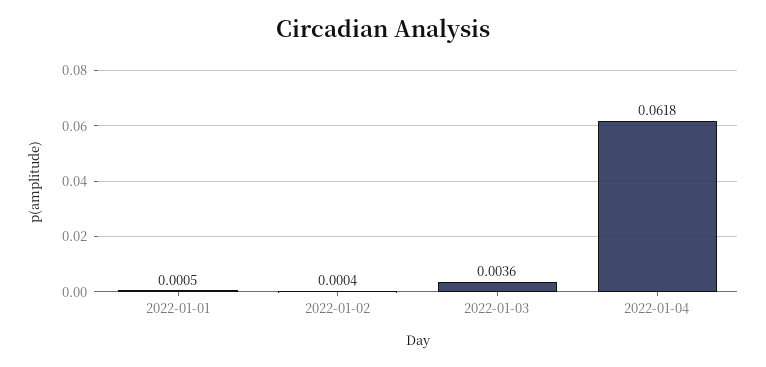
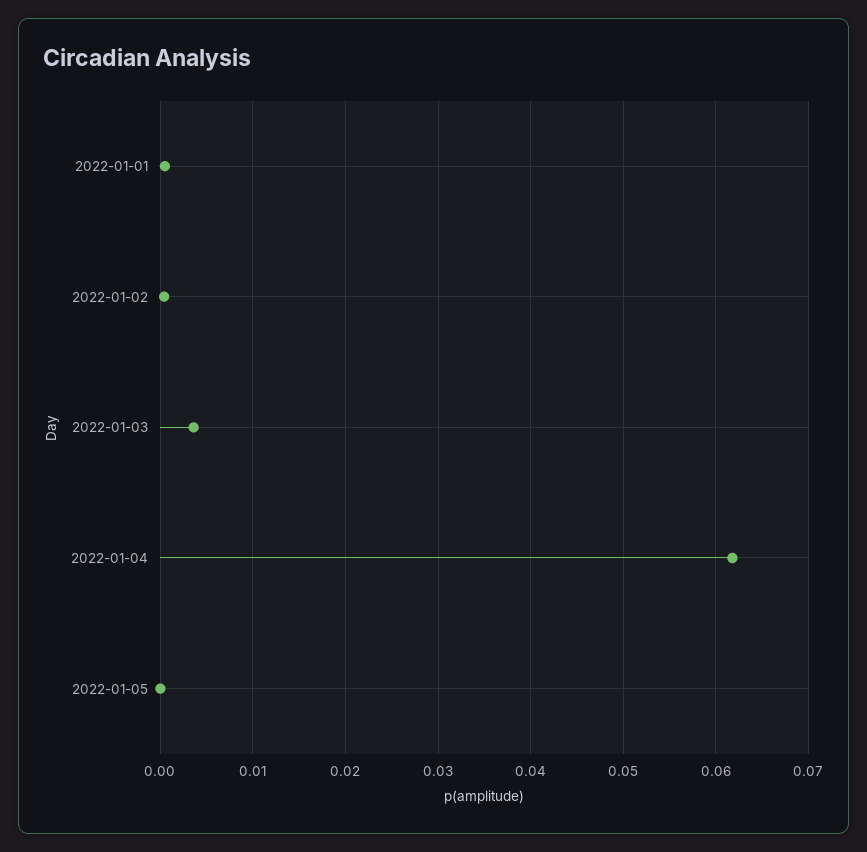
2022-01-05: none -> 0

